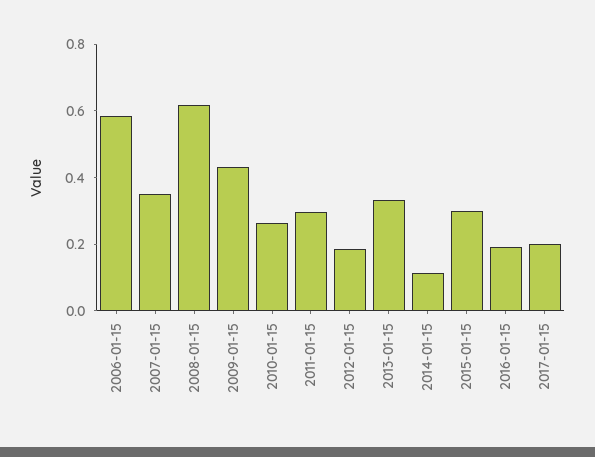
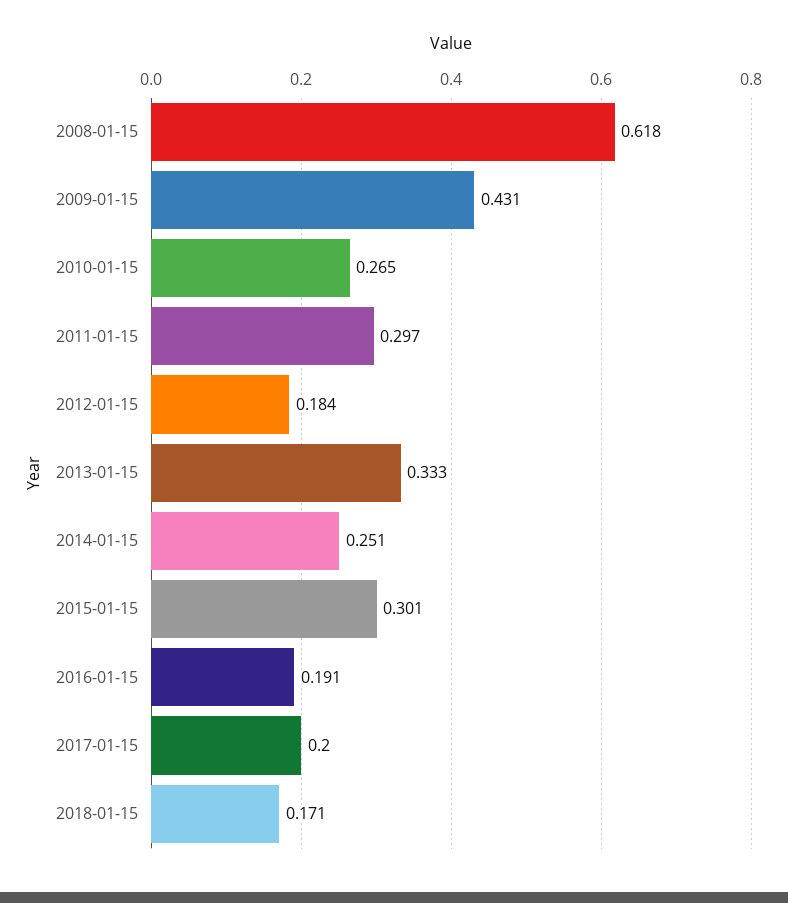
2006-01-15: 0.6 -> none
2007-01-15: 0.35 -> none
2014-01-15: 0.1 -> 0.251
2018-01-15: none -> 0.171

